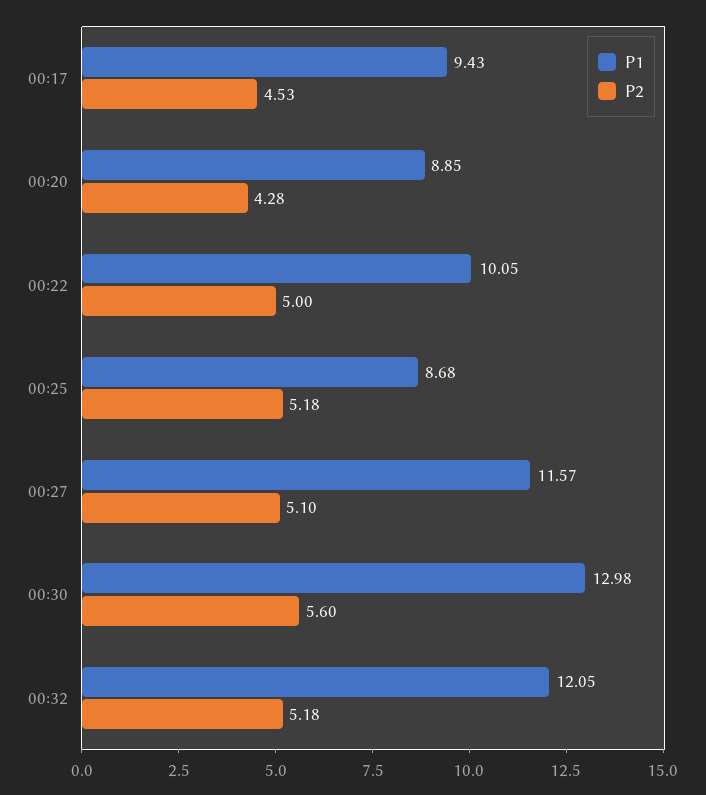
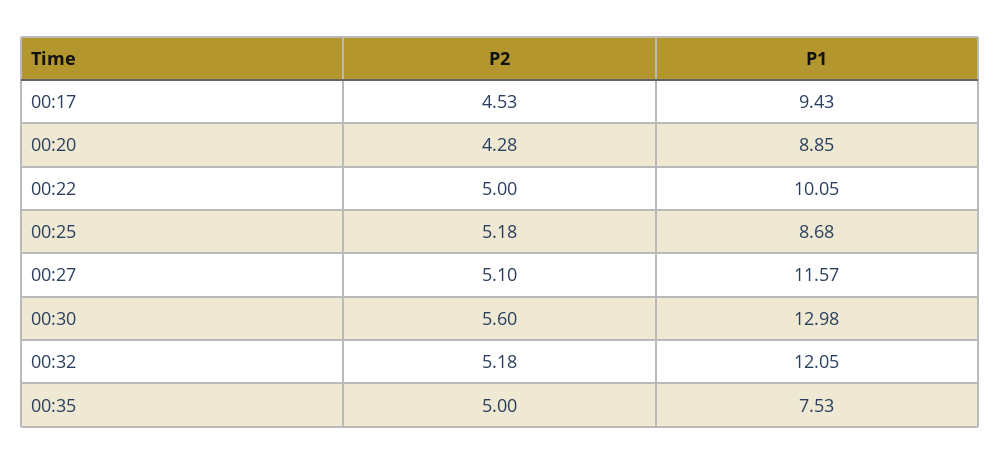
P2, 00:35: none -> 5
P1, 00:35: none -> 7.53

